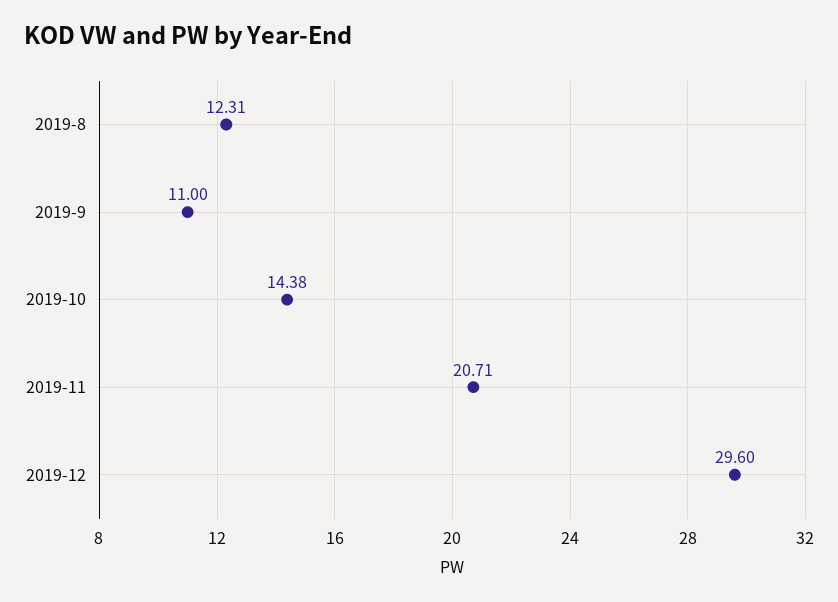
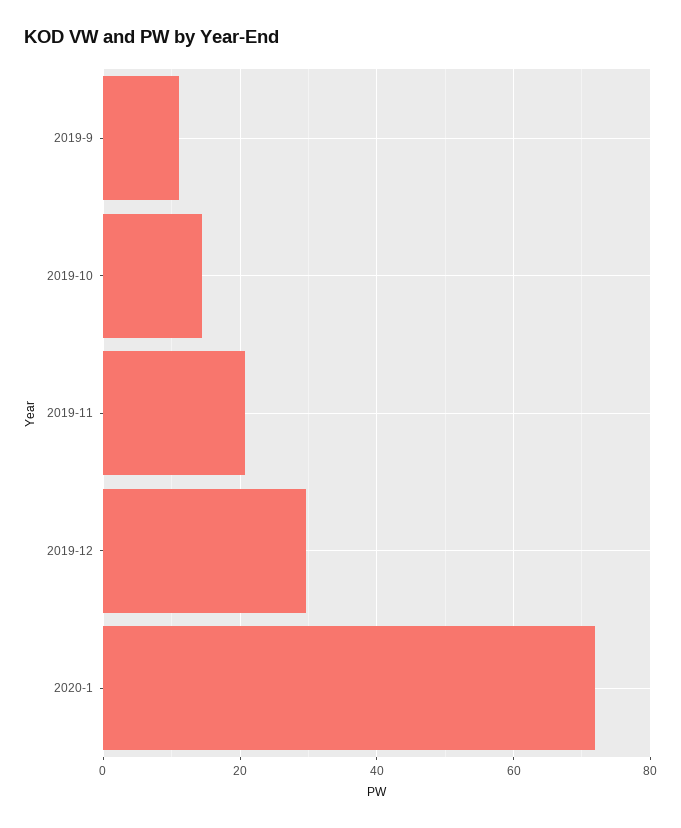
2019-8: 12.31 -> none
2020-1: none -> 72

